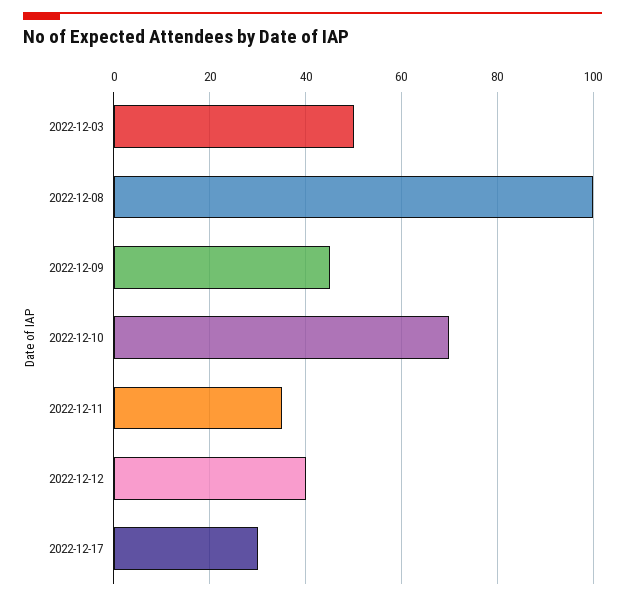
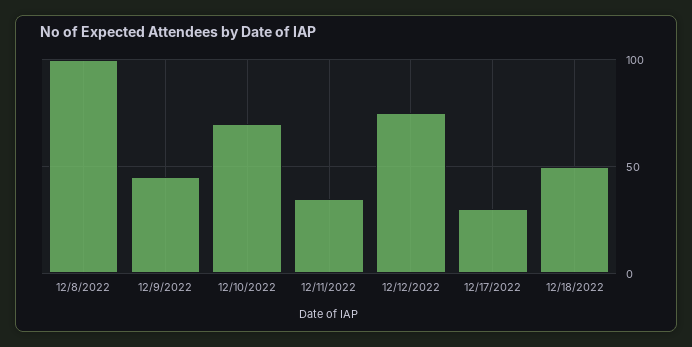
2022-12-03: 50 -> none
2022-12-12: 40 -> 75
12/18/2022: none -> 50

